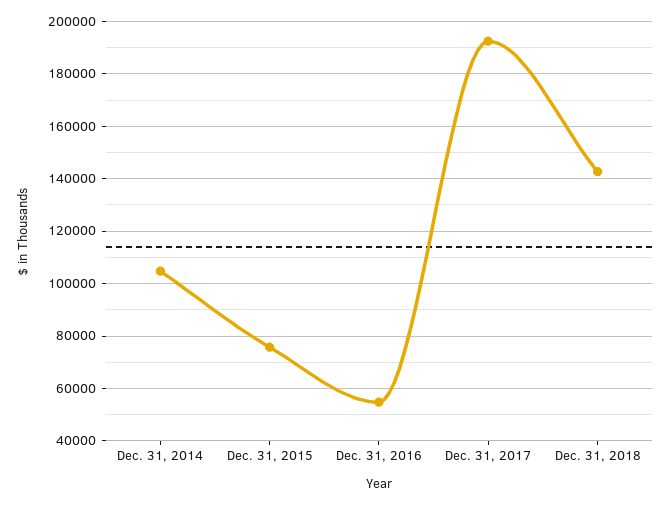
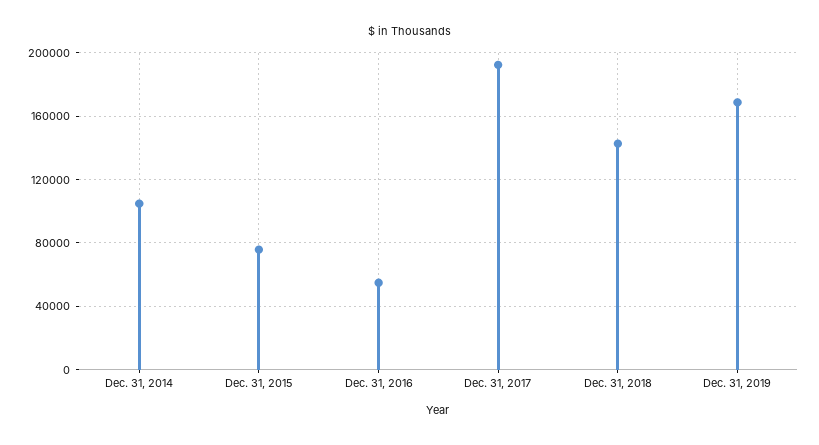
Dec. 31, 2019: none -> 170000

